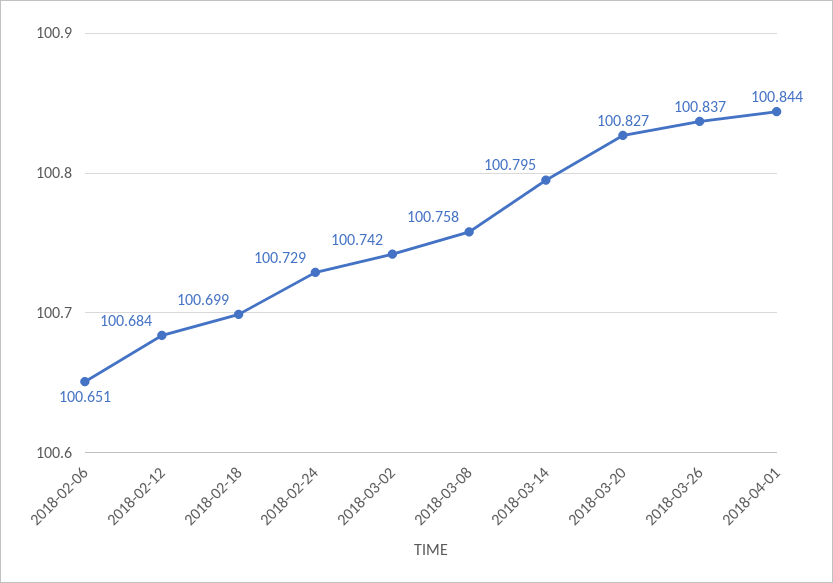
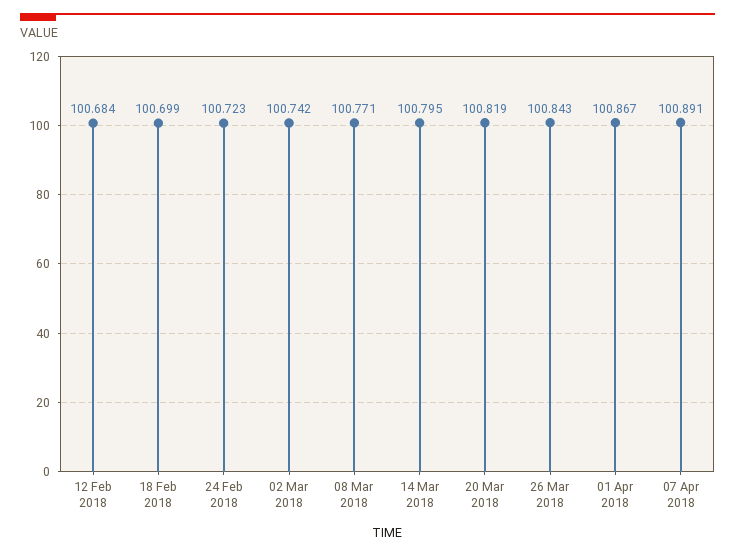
2018-02-06: 100.651 -> none
2018-02-24: 100.729 -> 100.723
2018-03-08: 100.758 -> 100.771
2018-03-20: 100.827 -> 100.819
2018-03-26: 100.837 -> 100.843
2018-04-01: 100.844 -> 100.867
07 Apr 2018: none -> 100.891

